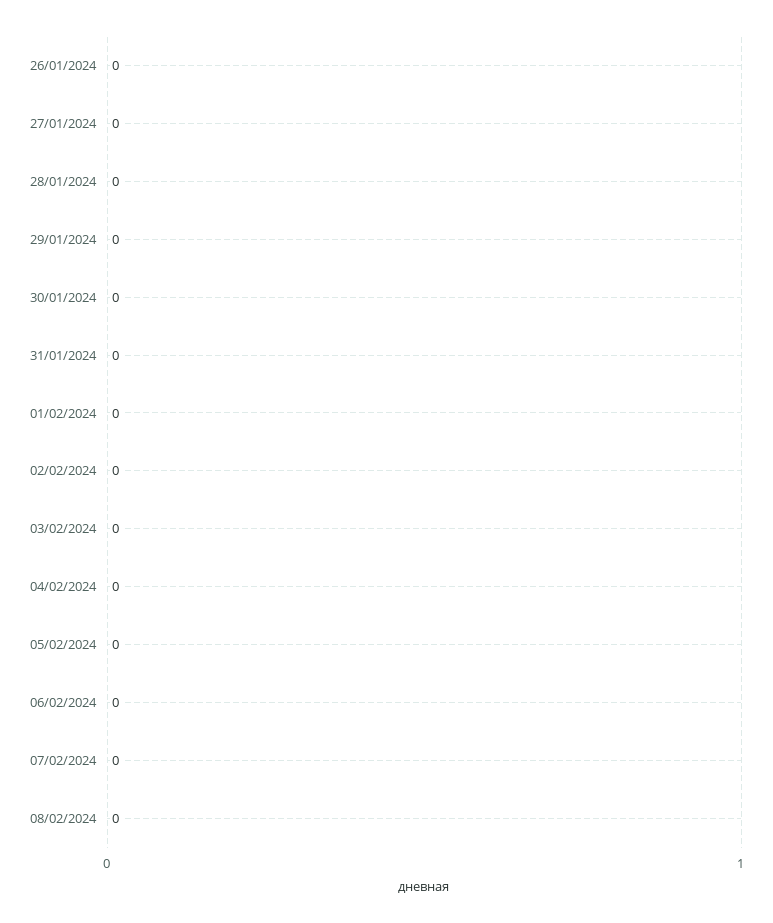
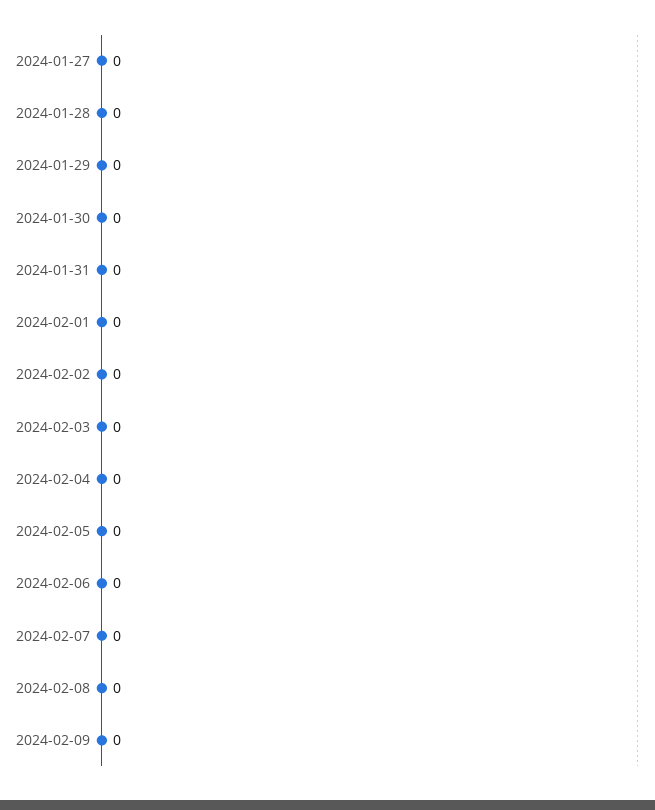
26/01/2024: 0 -> none
2024-02-09: none -> 0

